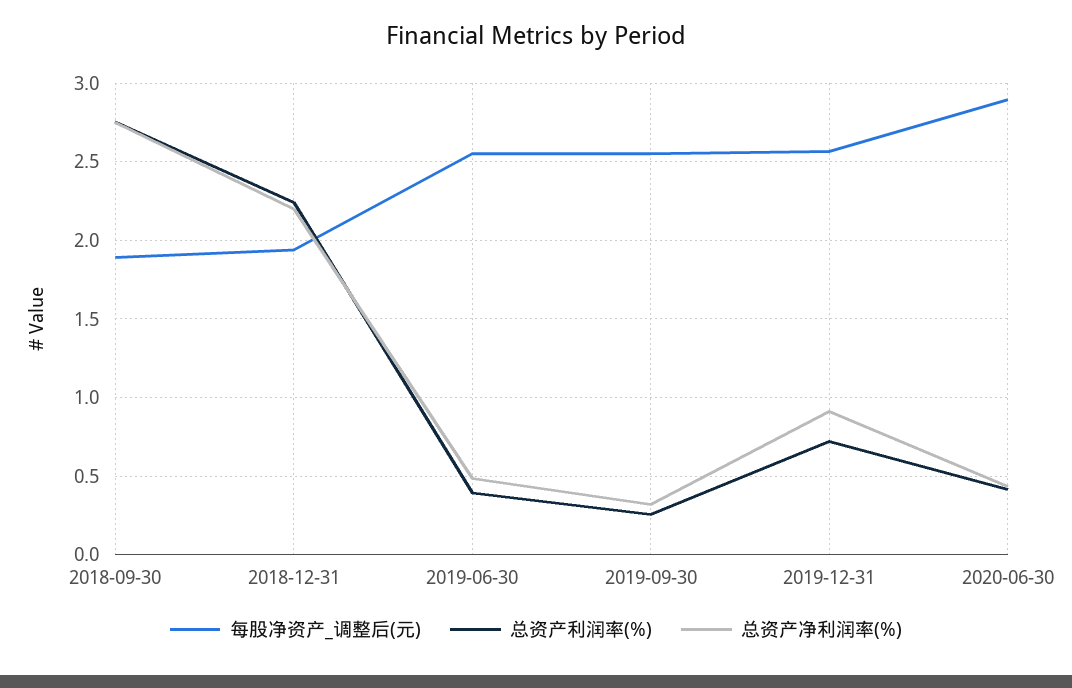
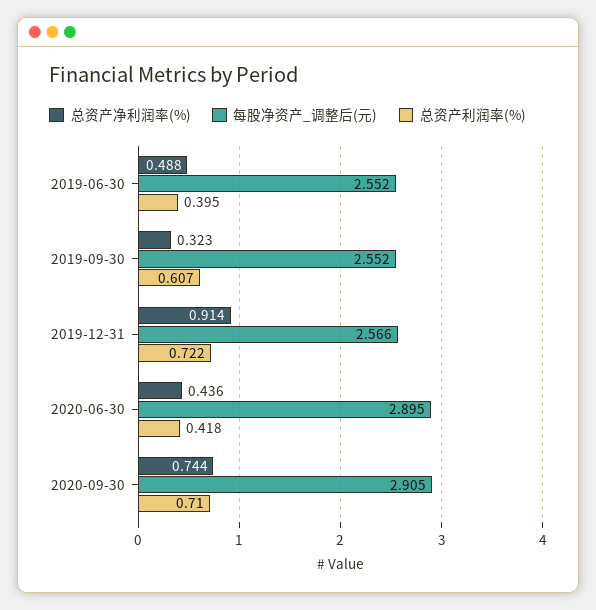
每股净资产_调整后(元), 2018-09-30: 1.9 -> none
总资产利润率(%), 2018-09-30: 2.75 -> none
总资产净利润率(%), 2018-09-30: 2.75 -> none
每股净资产_调整后(元), 2018-12-31: 1.95 -> none
总资产利润率(%), 2018-12-31: 2.25 -> none
总资产净利润率(%), 2018-12-31: 2.2 -> none
总资产利润率(%), 2019-09-30: 0.25 -> 0.607
总资产净利润率(%), 2020-09-30: none -> 0.744
每股净资产_调整后(元), 2020-09-30: none -> 2.905
总资产利润率(%), 2020-09-30: none -> 0.71

